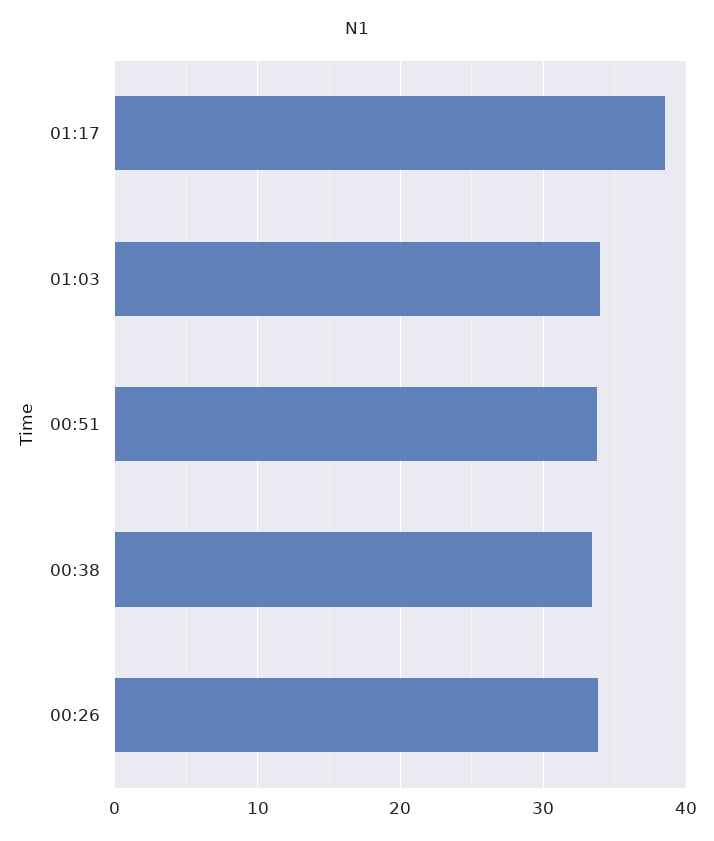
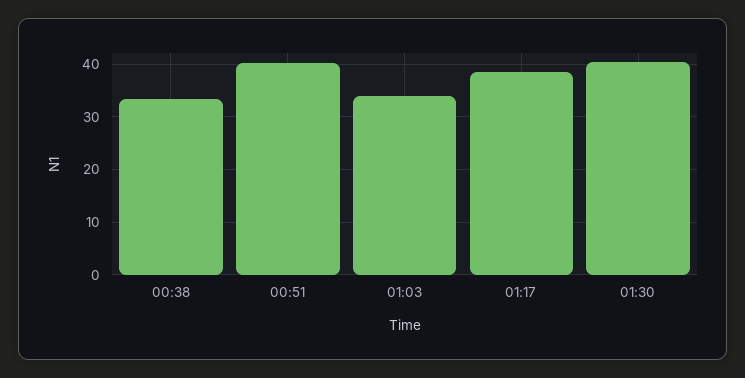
00:51: 34 -> 40
00:26: 34 -> none
01:30: none -> 40

